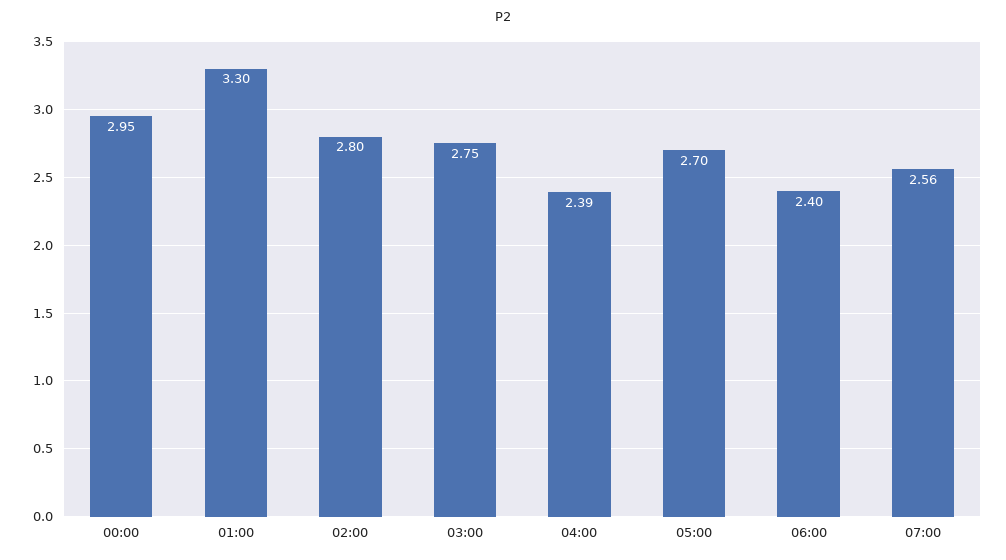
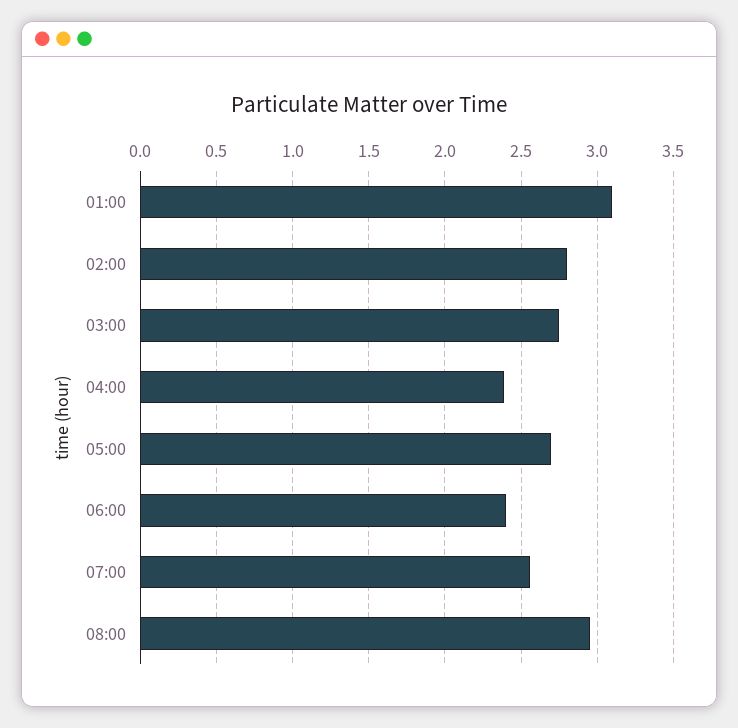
00:00: 2.95 -> none
01:00: 3.3 -> 3.1
08:00: none -> 2.95

